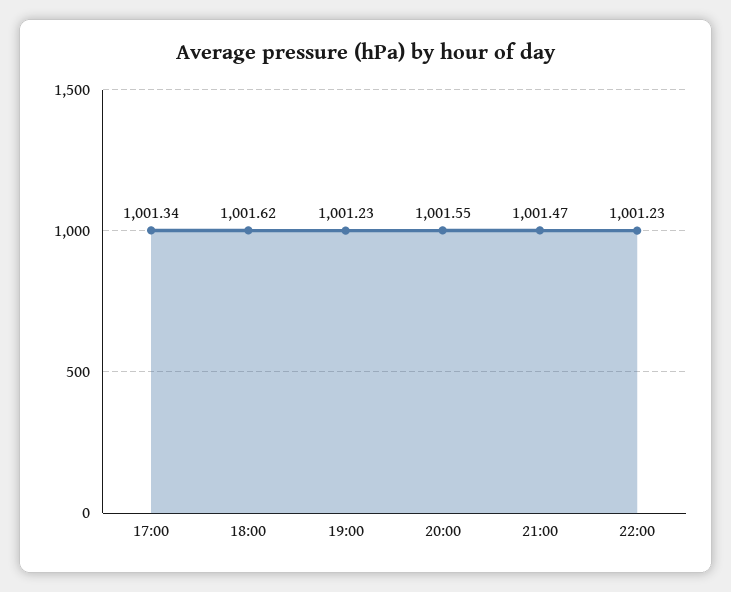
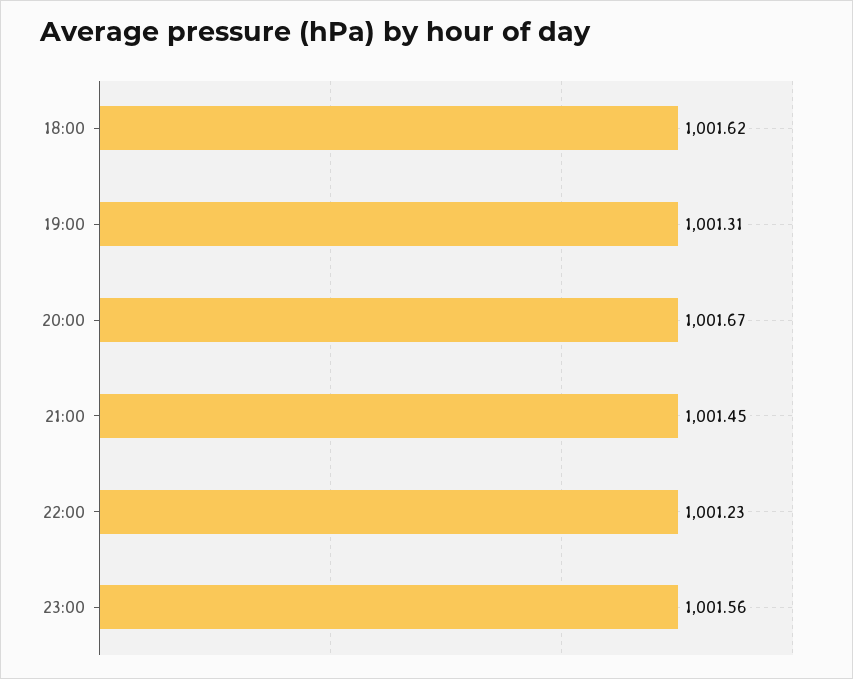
17:00: 1001.34 -> none
19:00: 1001.23 -> 1001.31
20:00: 1001.55 -> 1001.67
21:00: 1001.47 -> 1001.45
23:00: none -> 1001.56

